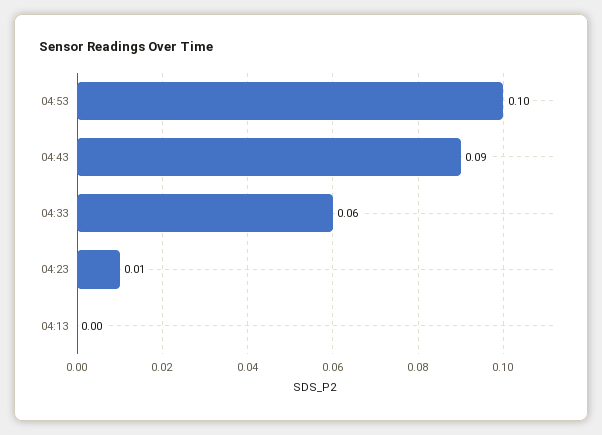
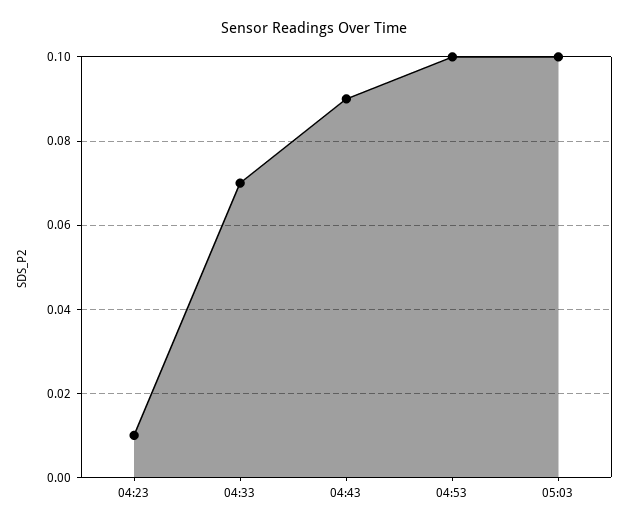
04:33: 0.06 -> 0.07
04:13: 0 -> none
05:03: none -> 0.1

